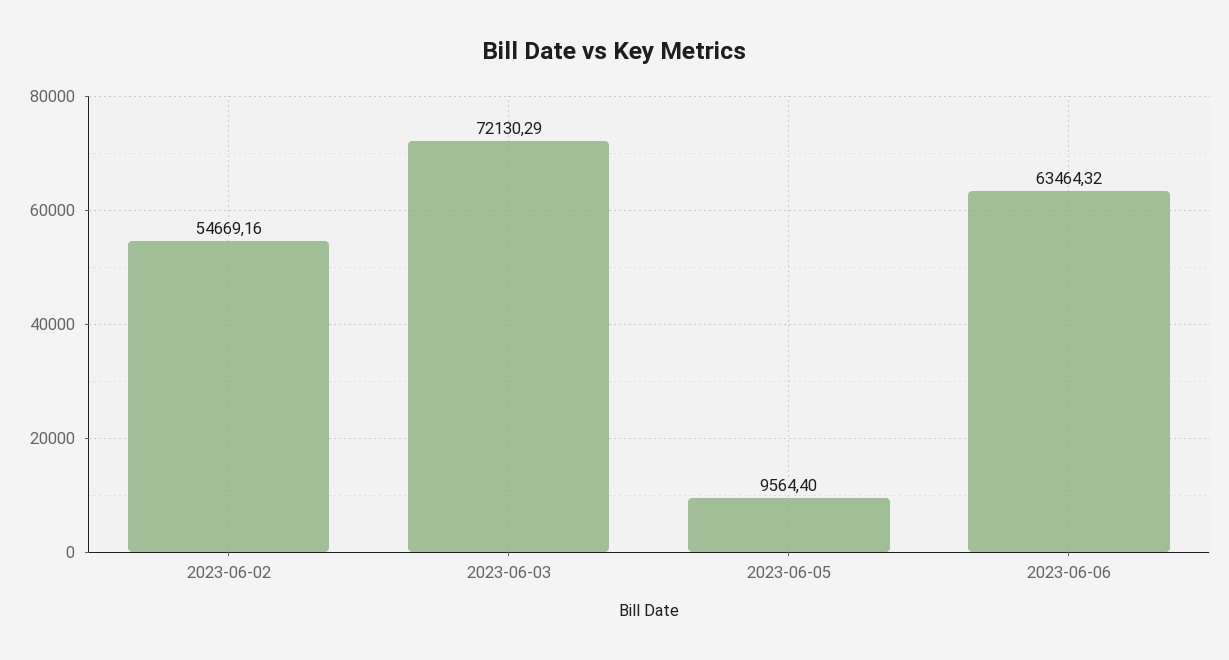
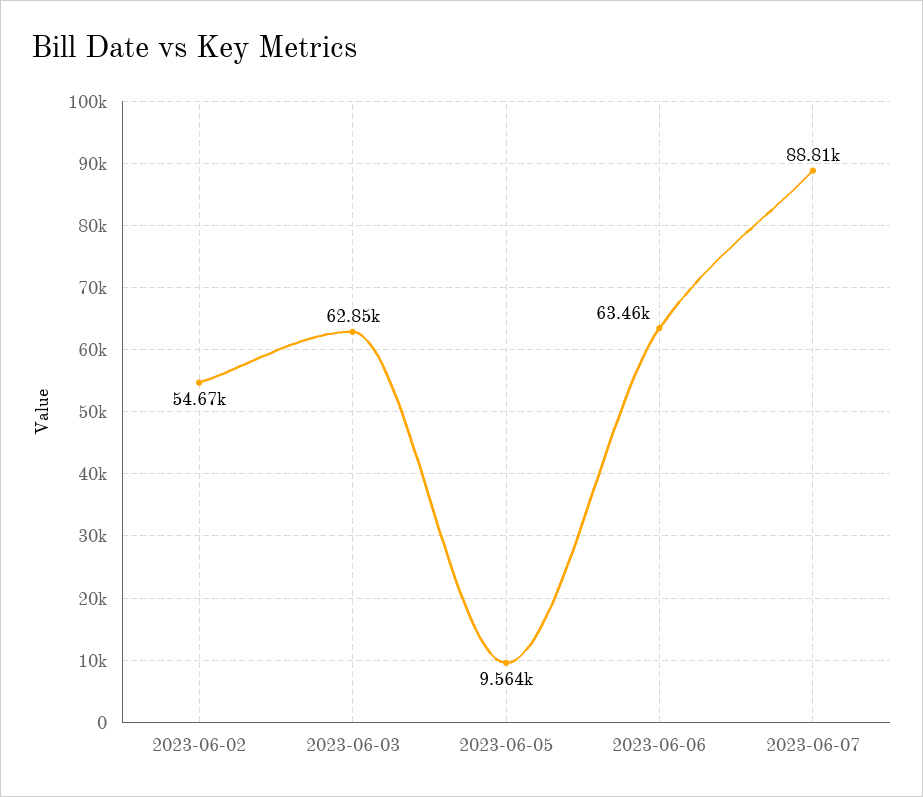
2023-06-03: 72130.29 -> 62850
2023-06-07: none -> 88810

